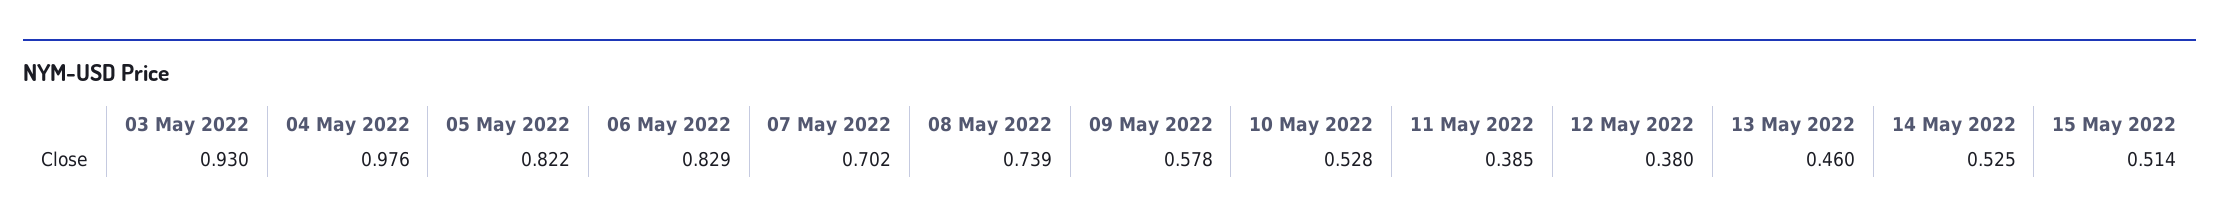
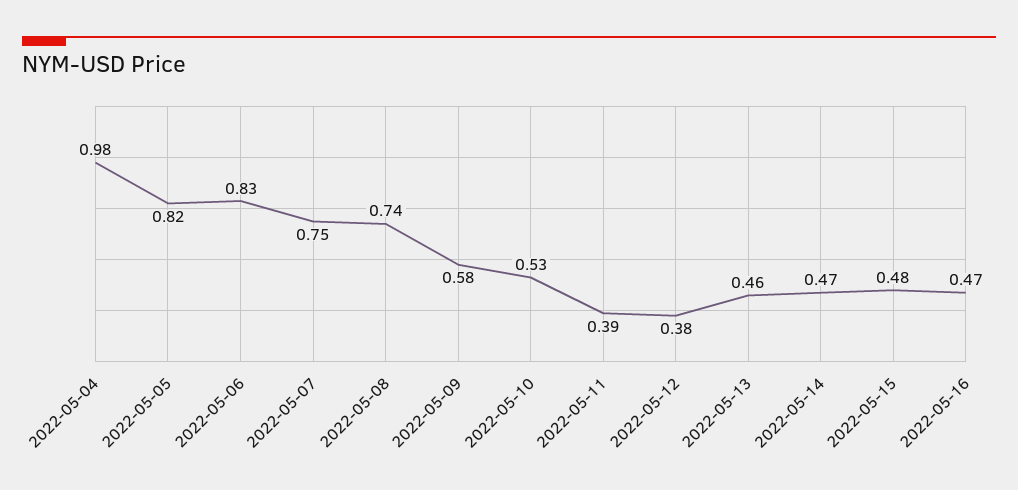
03 May 2022: 0.93 -> none
07 May 2022: 0.702 -> 0.75
14 May 2022: 0.525 -> 0.47
15 May 2022: 0.514 -> 0.48
2022-05-16: none -> 0.47

